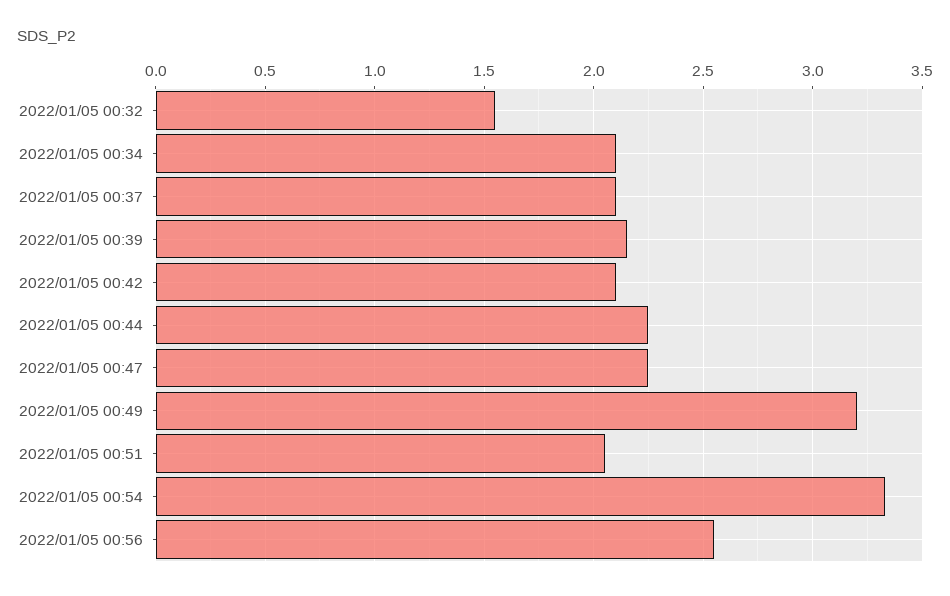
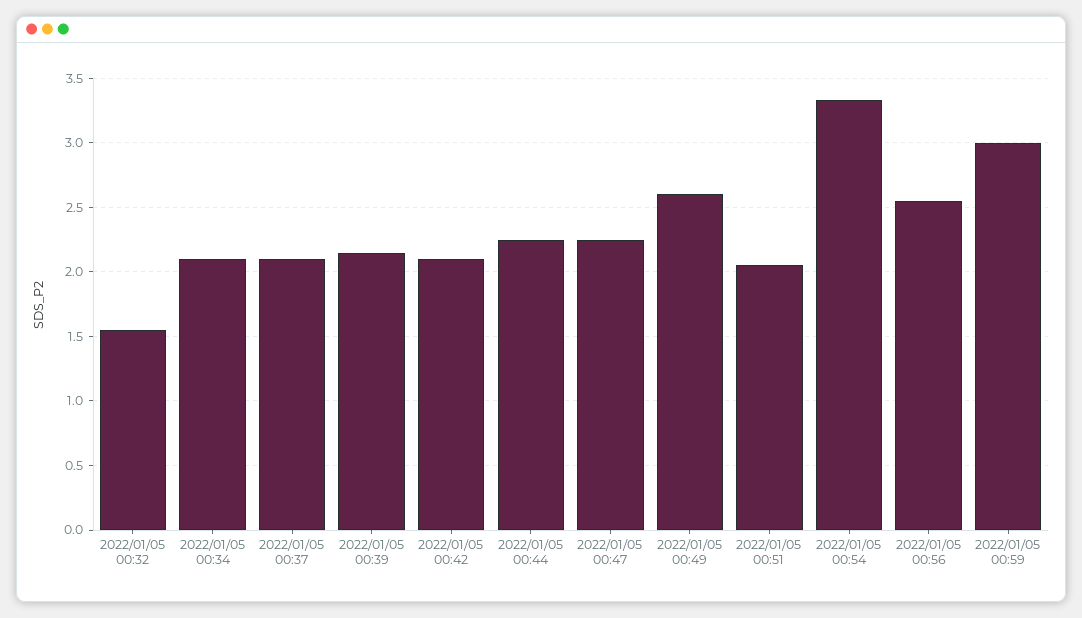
2022/01/05 00:49: 3.2 -> 2.6
2022/01/05 00:59: none -> 3

